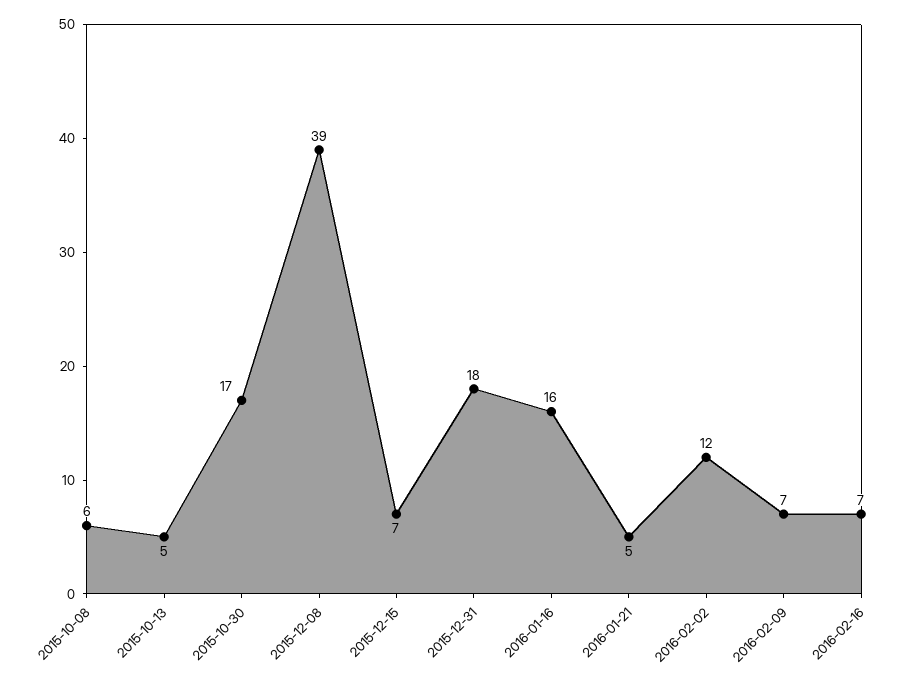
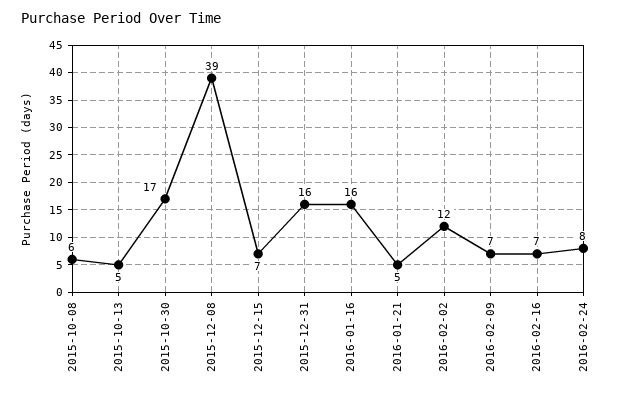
2015-12-31: 18 -> 16
2016-02-24: none -> 8

